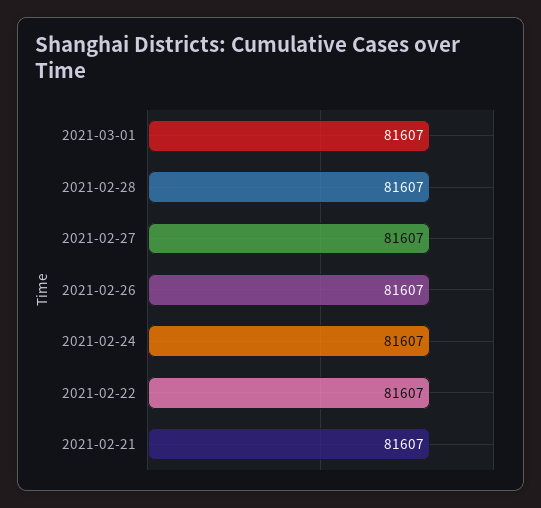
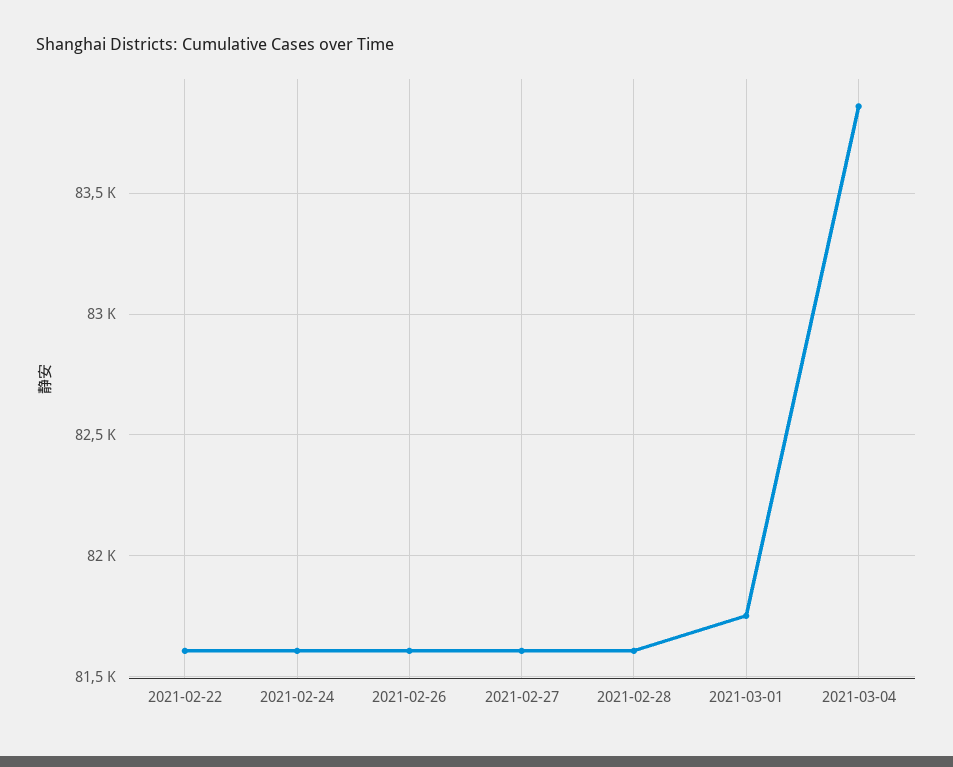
2021-03-01: 81607 -> 81750
2021-02-21: 81607 -> none
2021-03-04: none -> 83850

